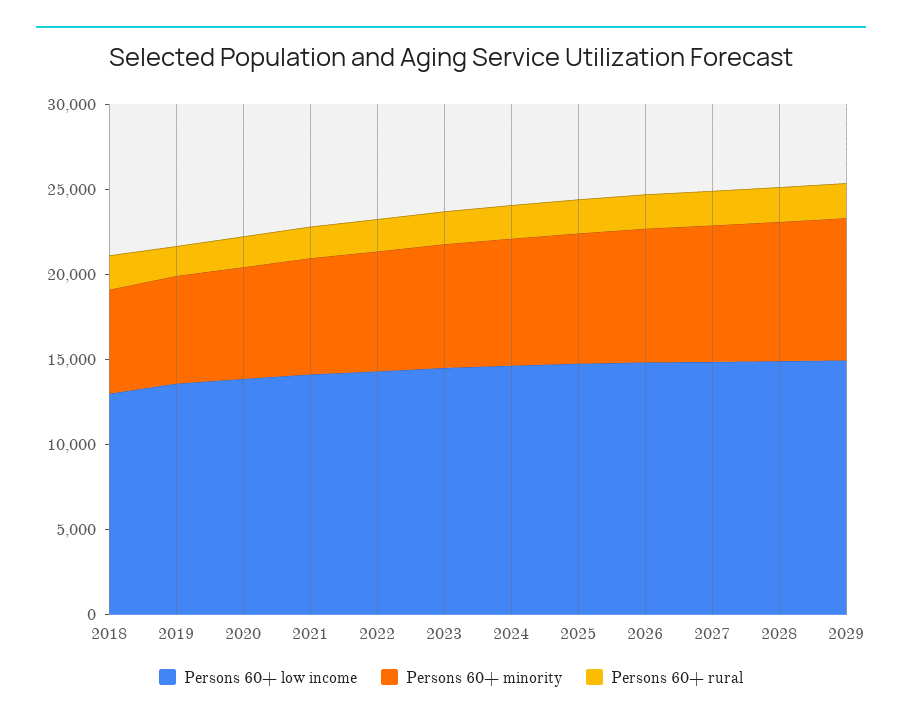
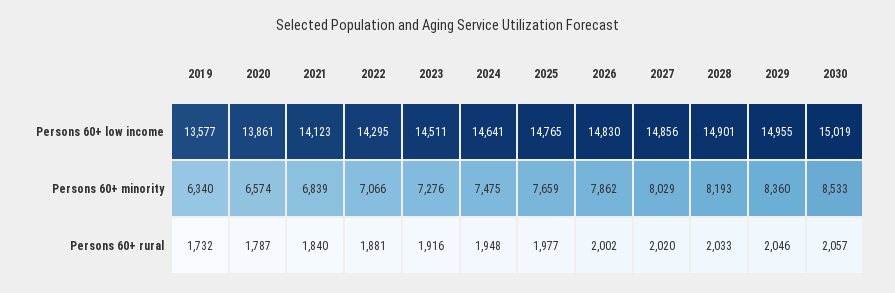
Persons 60+ low income, 2018: 13000 -> none
Persons 60+ minority, 2018: 6000 -> none
Persons 60+ rural, 2018: 2000 -> none
Persons 60+ low income, 2030: none -> 15019
Persons 60+ minority, 2030: none -> 8533
Persons 60+ rural, 2030: none -> 2057

